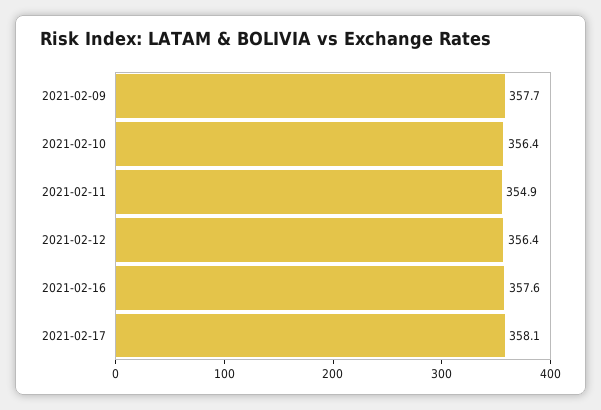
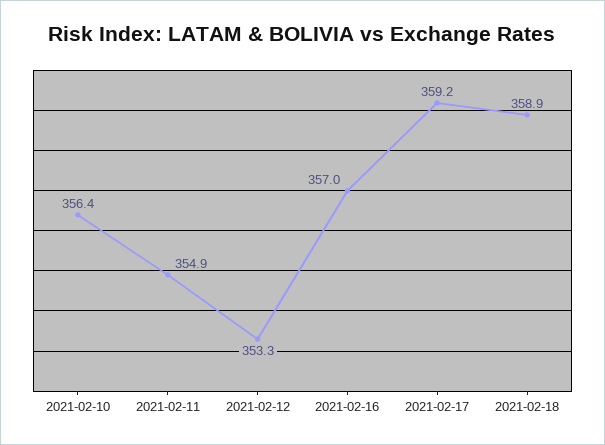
2021-02-09: 357.7 -> none
2021-02-12: 356.4 -> 353.3
2021-02-16: 357.6 -> 357
2021-02-17: 358.1 -> 359.2
2021-02-18: none -> 358.9

